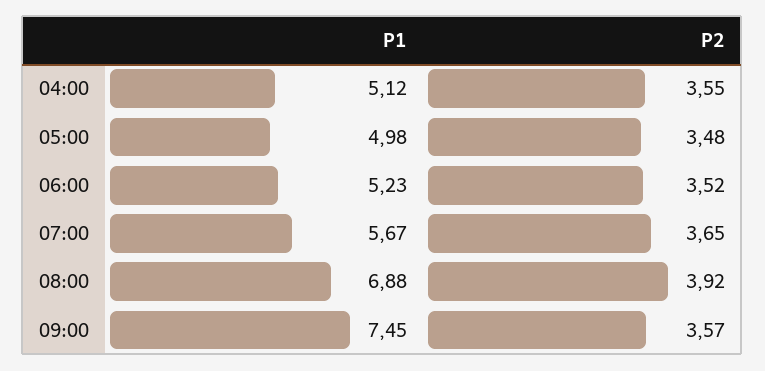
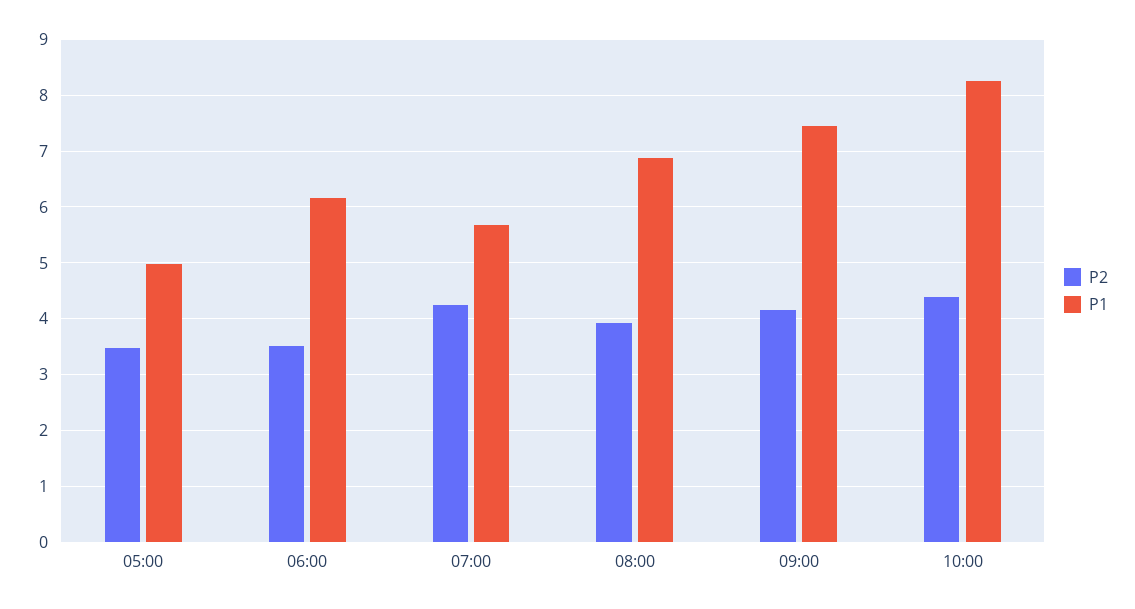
P1, 04:00: 5.12 -> none
P2, 04:00: 3.55 -> none
P1, 06:00: 5.23 -> 6.2
P2, 07:00: 3.65 -> 4.2
P2, 09:00: 3.57 -> 4.2
P2, 10:00: none -> 4.4
P1, 10:00: none -> 8.2

